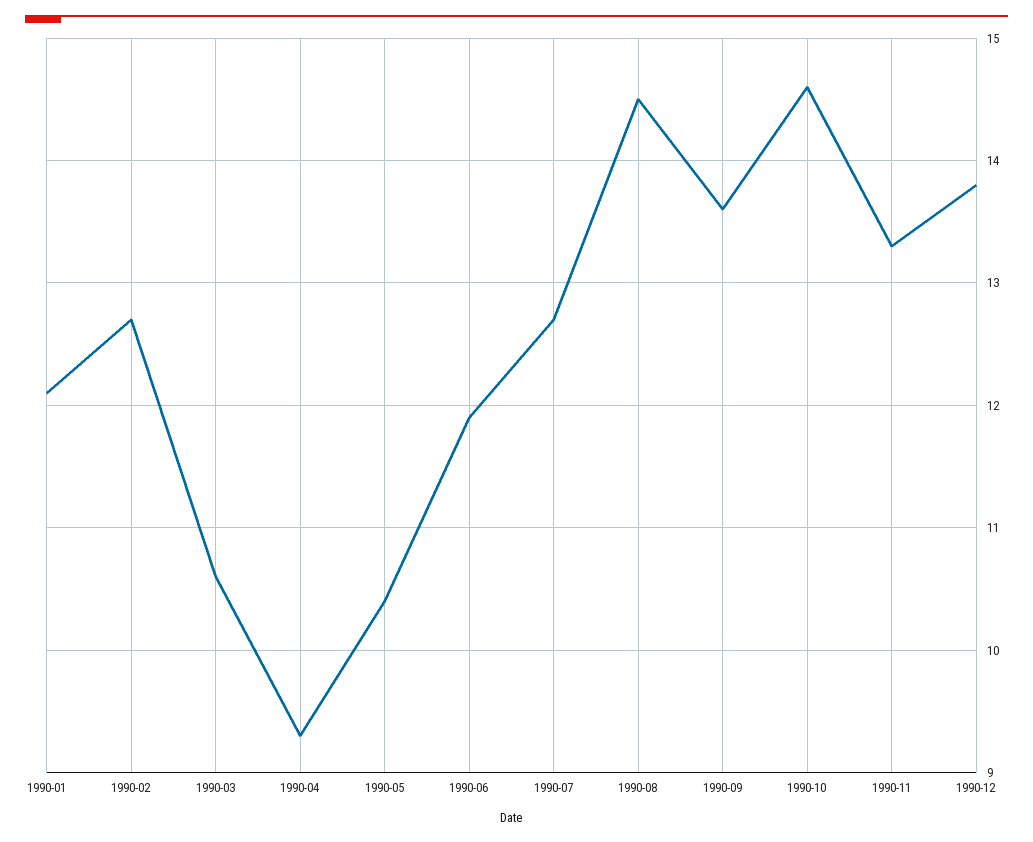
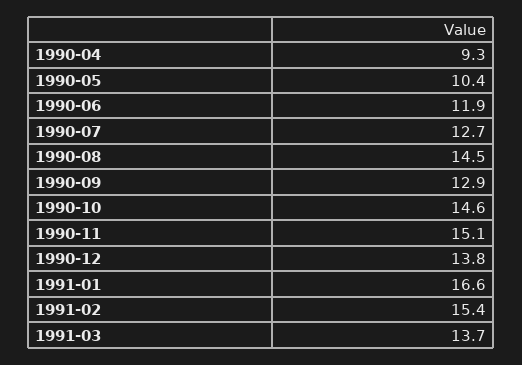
1990-01: 12.1 -> none
1990-02: 12.7 -> none
1990-03: 10.6 -> none
1990-09: 13.6 -> 12.9
1990-11: 13.3 -> 15.1
1991-01: none -> 16.6
1991-02: none -> 15.4
1991-03: none -> 13.7

